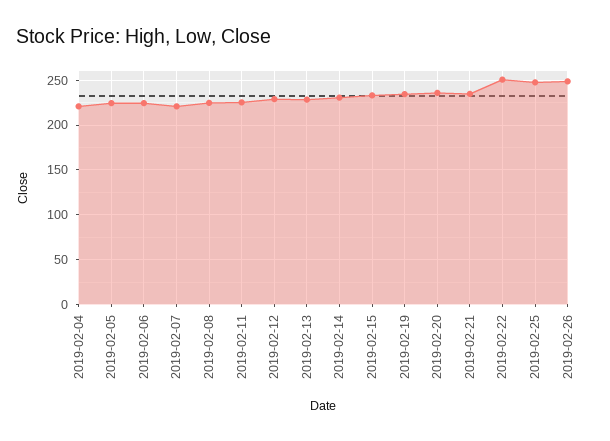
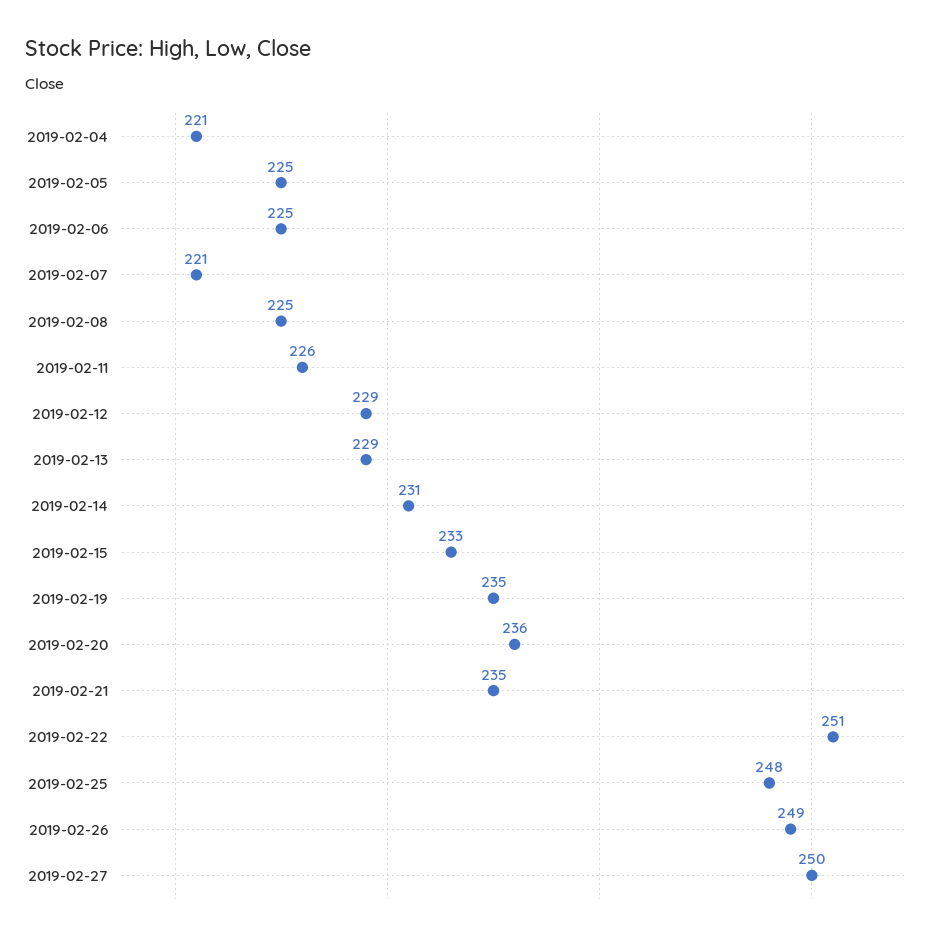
2019-02-27: none -> 250

